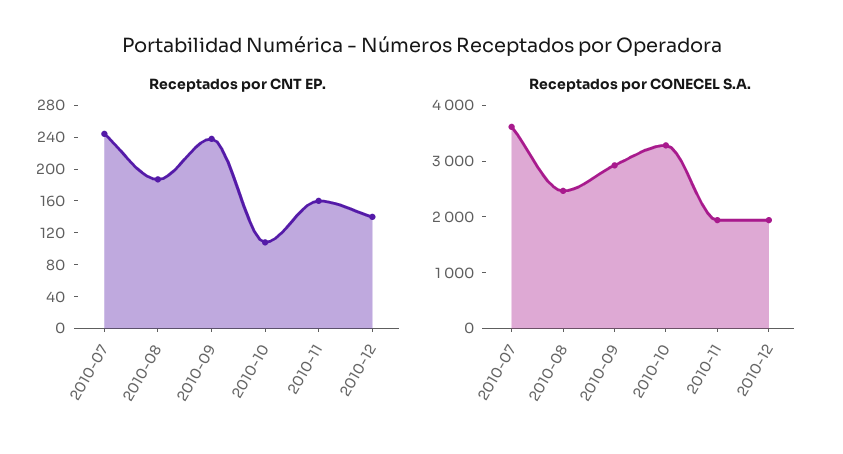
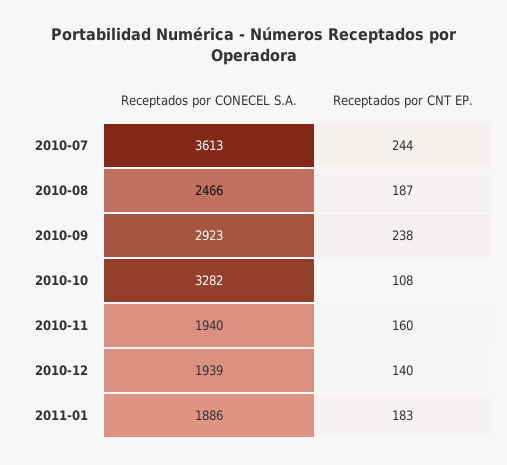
Receptados por CONECEL S.A., 2011-01: none -> 1886
Receptados por CNT EP., 2011-01: none -> 183

